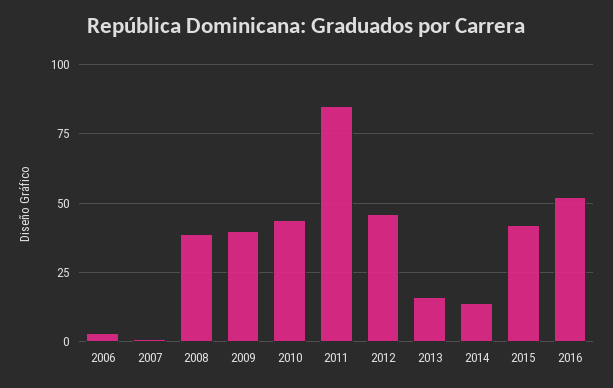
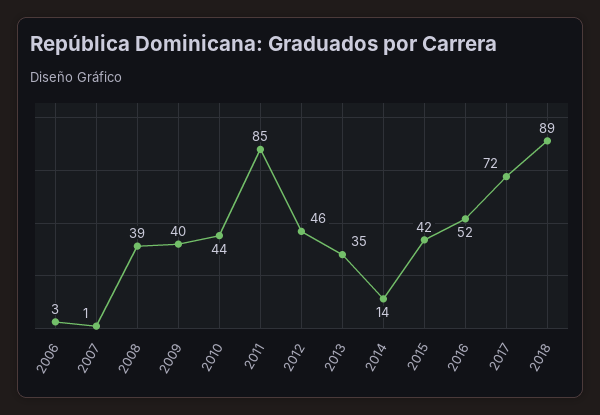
2013: 15 -> 35
2017: none -> 72
2018: none -> 89

